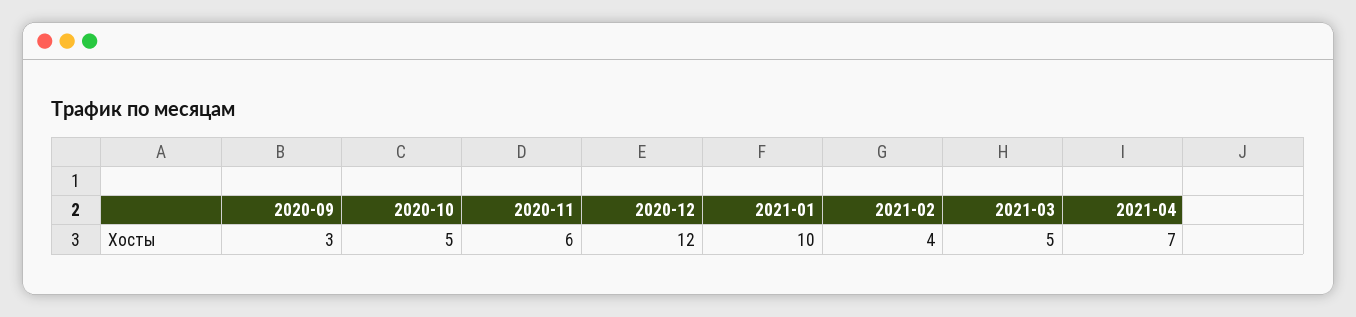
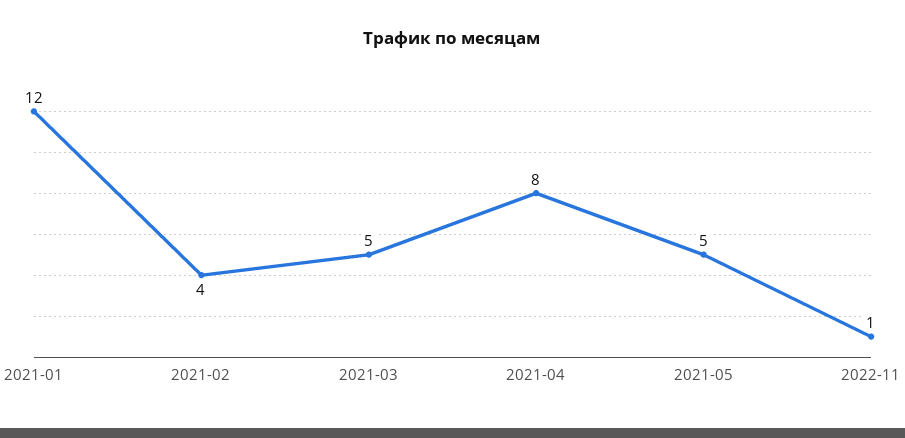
2020-09: 3 -> none
2020-10: 5 -> none
2020-11: 6 -> none
2020-12: 12 -> none
2021-01: 10 -> 12
2021-04: 7 -> 8
2021-05: none -> 5
2022-11: none -> 1

